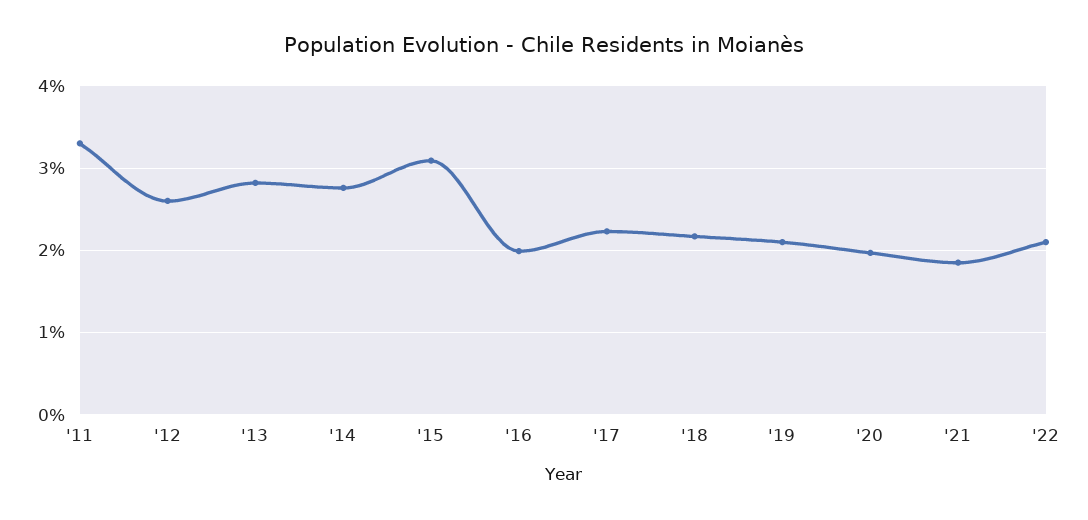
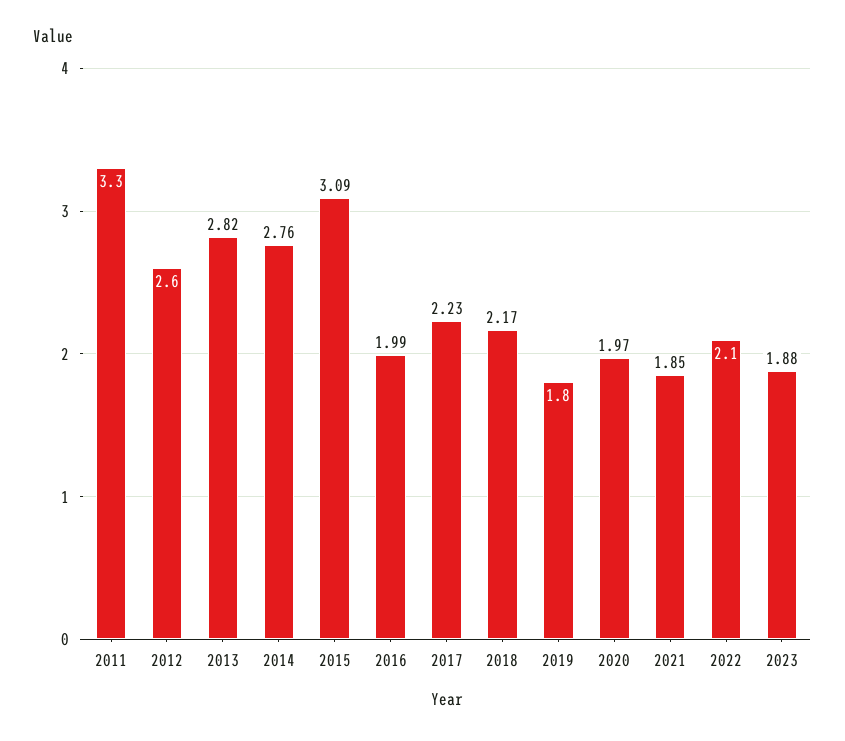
'19: 2.1 -> 1.8
2023: none -> 1.88

